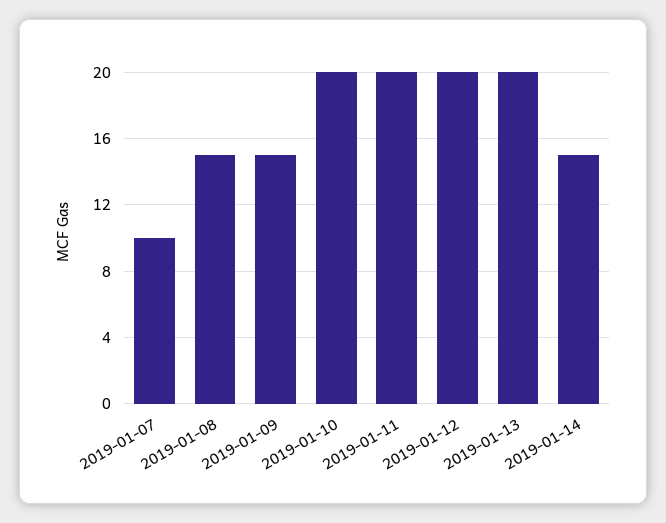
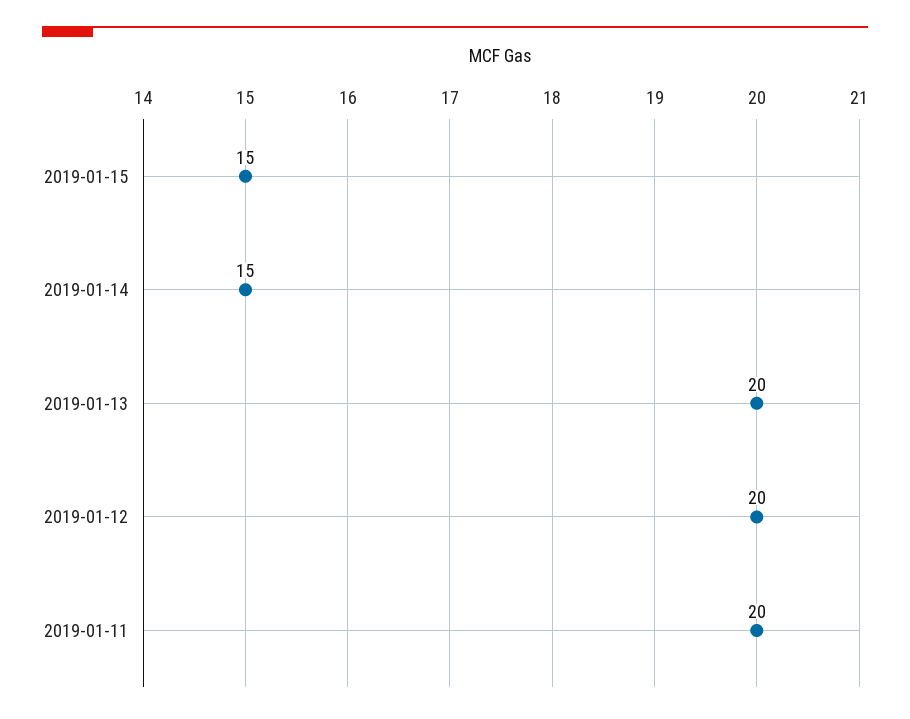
2019-01-07: 10 -> none
2019-01-08: 15 -> none
2019-01-09: 15 -> none
2019-01-10: 20 -> none
2019-01-15: none -> 15

